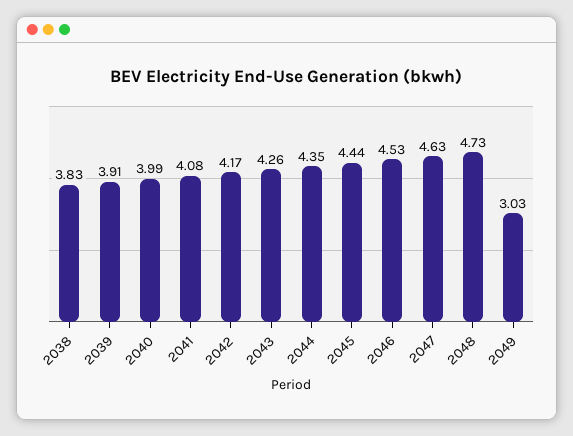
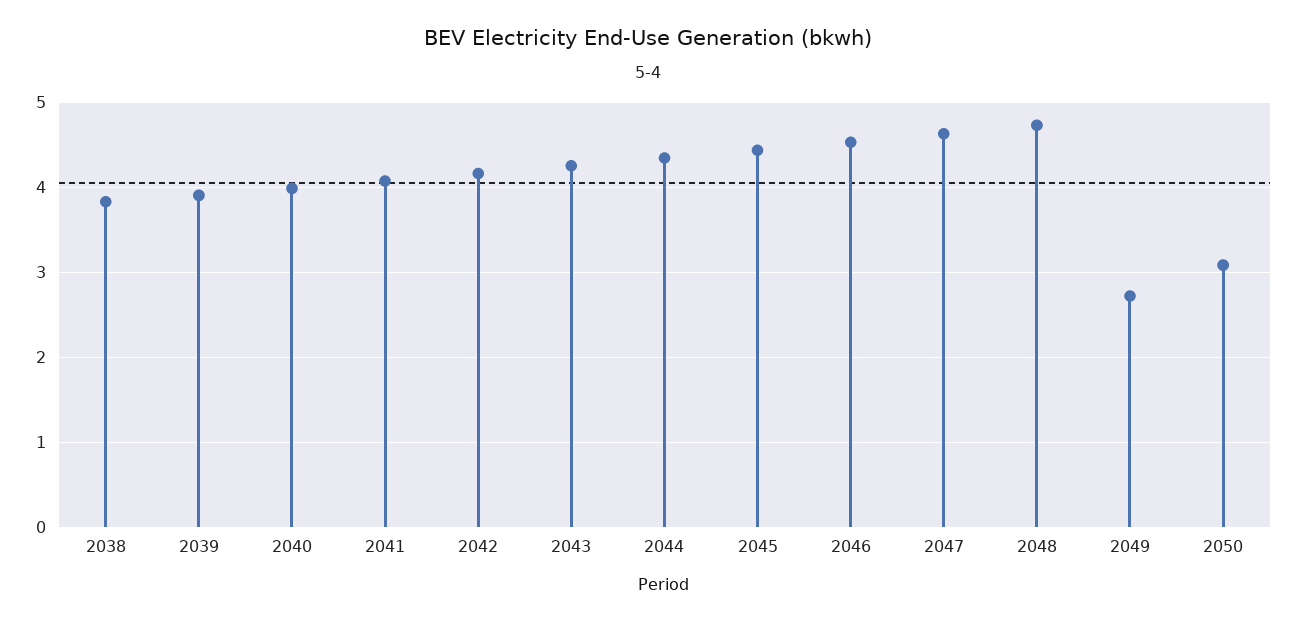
2049: 3.03 -> 2.7
2050: none -> 3.1

